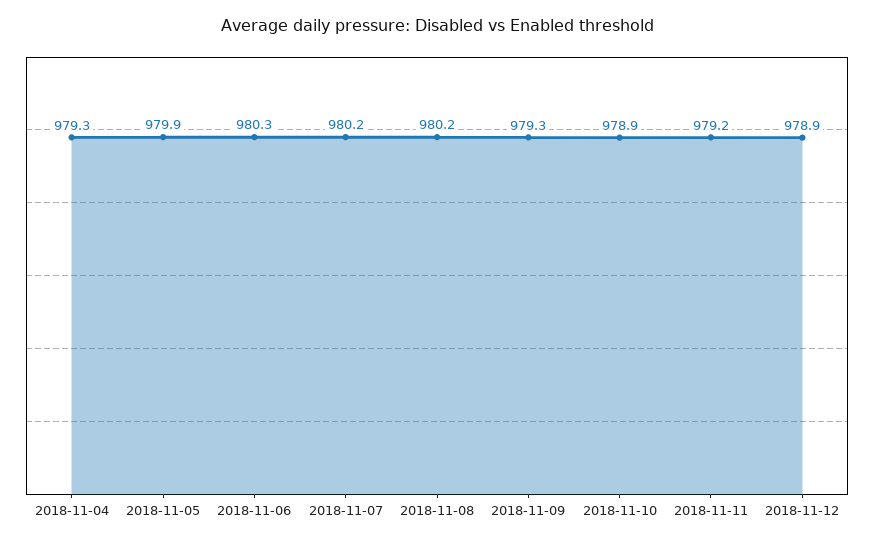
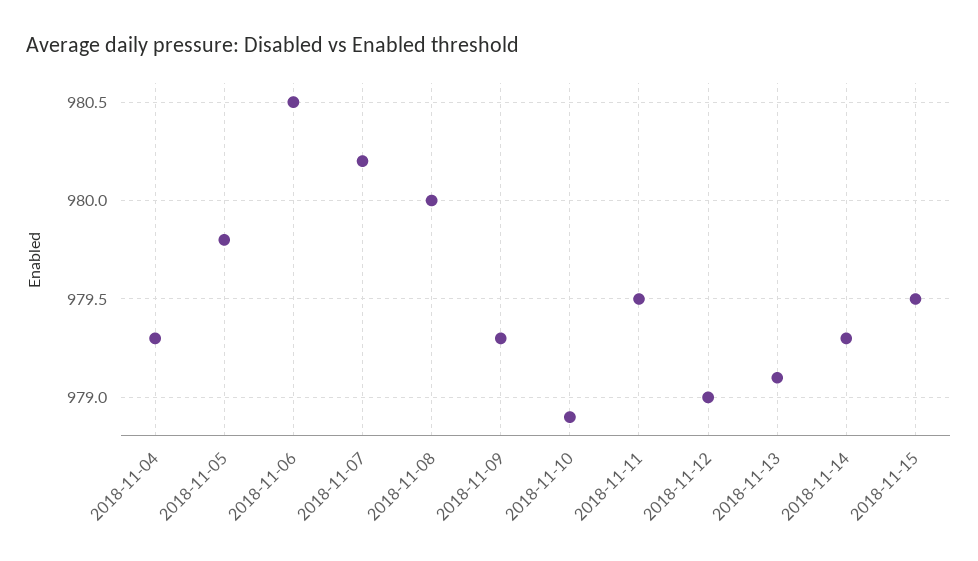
2018-11-05: 979.9 -> 979.8
2018-11-06: 980.3 -> 980.5
2018-11-08: 980.2 -> 980
2018-11-11: 979.2 -> 979.5
2018-11-12: 978.9 -> 979
2018-11-13: none -> 979.1
2018-11-14: none -> 979.3
2018-11-15: none -> 979.5

